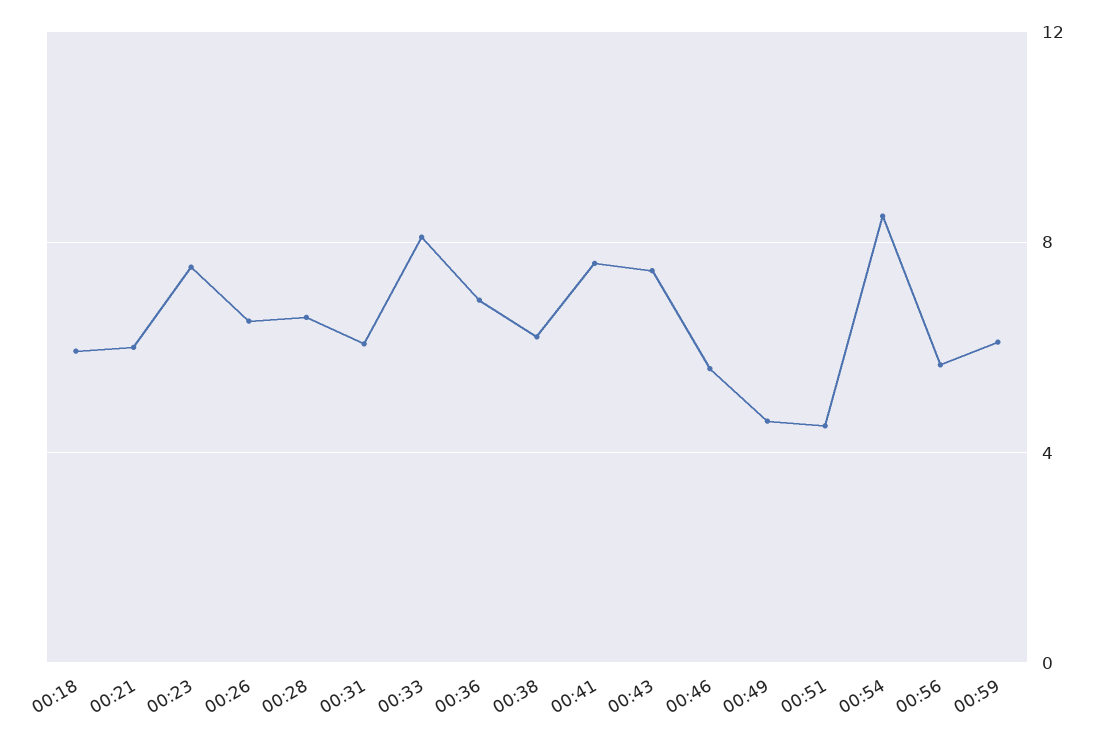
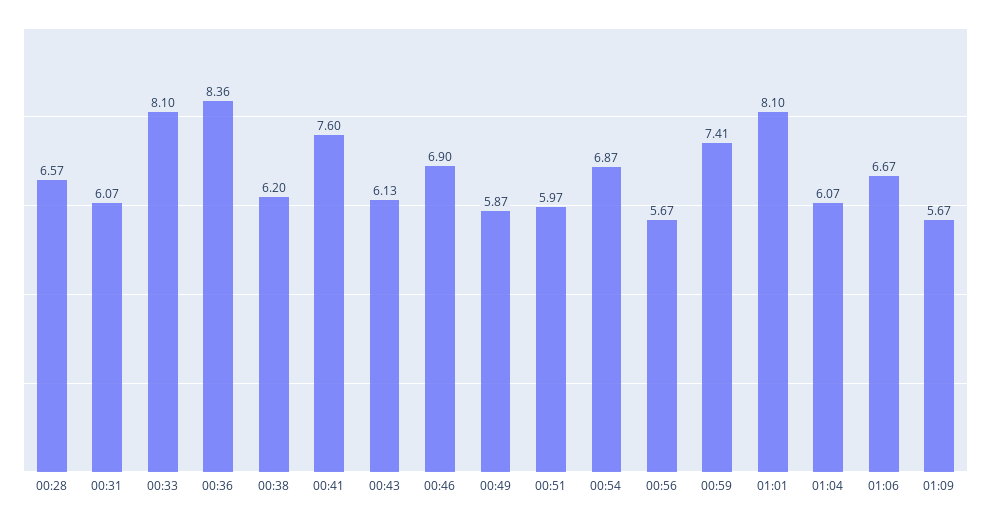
00:18: 6 -> none
00:21: 6 -> none
00:23: 7.5 -> none
00:26: 6.5 -> none
00:36: 7 -> 8.36
00:43: 7.5 -> 6.13
00:46: 5.5 -> 6.9
00:49: 4.5 -> 5.87
00:51: 4.5 -> 5.97
00:54: 8.5 -> 6.87
00:59: 6 -> 7.41
01:01: none -> 8.1
01:04: none -> 6.07
01:06: none -> 6.67
01:09: none -> 5.67

